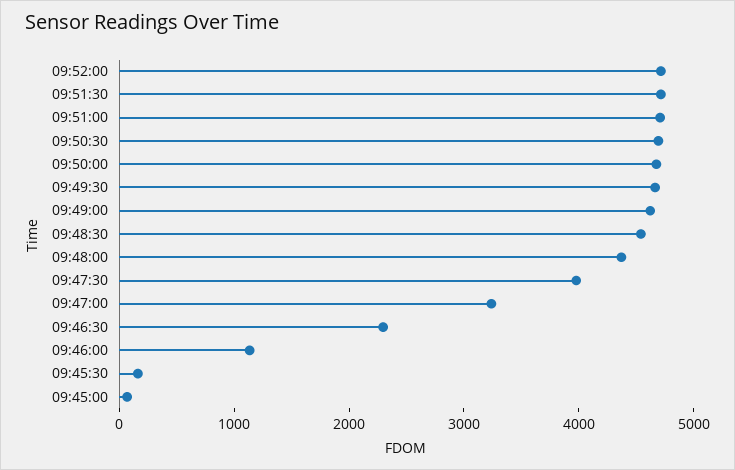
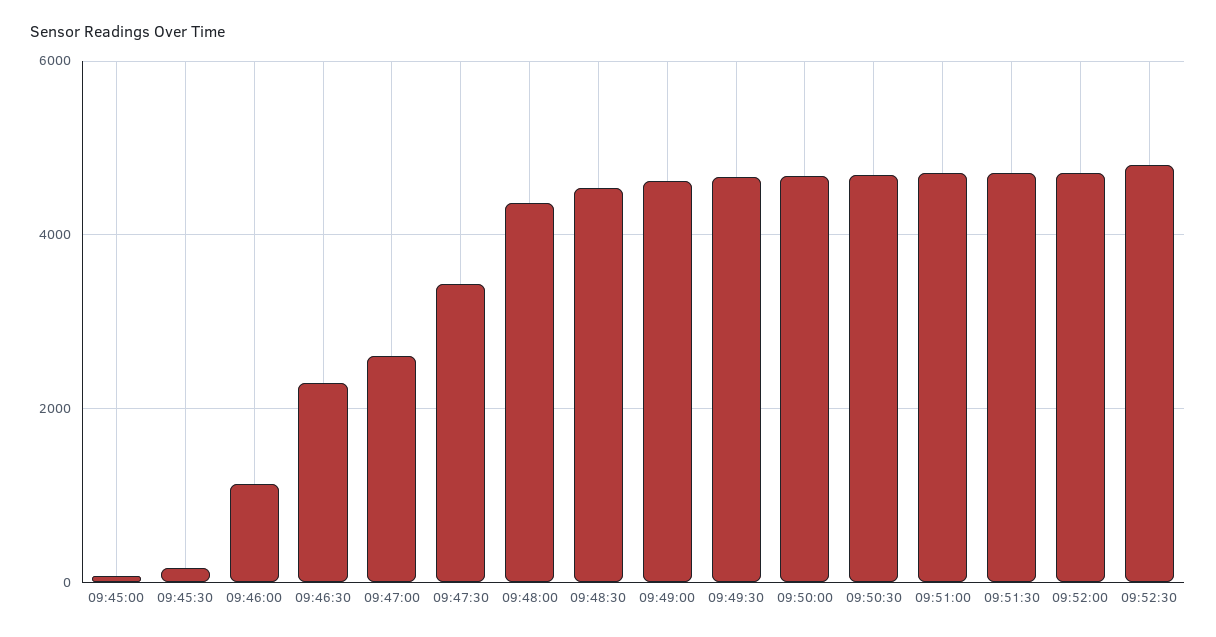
09:47:30: 4000 -> 3400
09:47:00: 3200 -> 2600
09:52:30: none -> 4800

